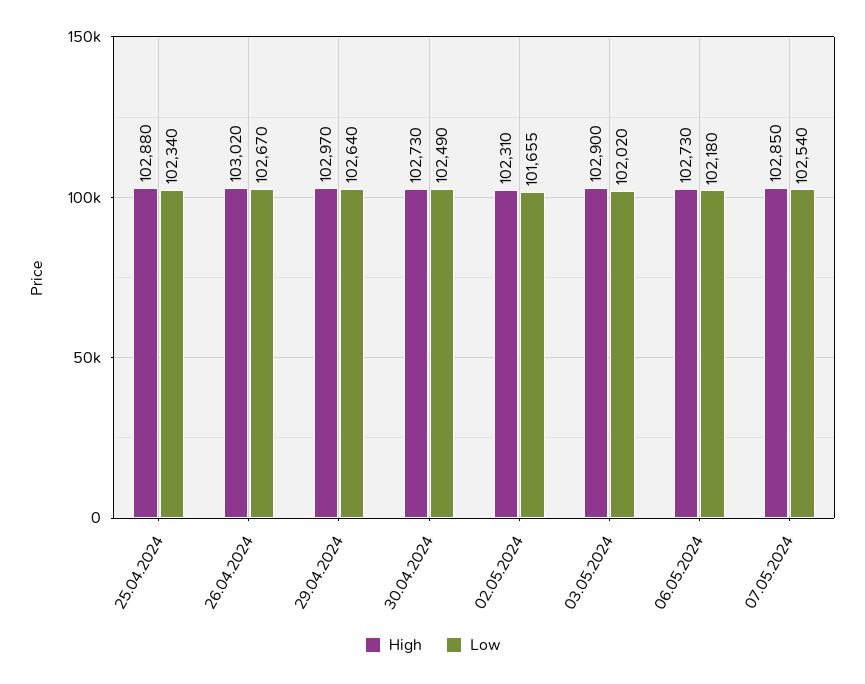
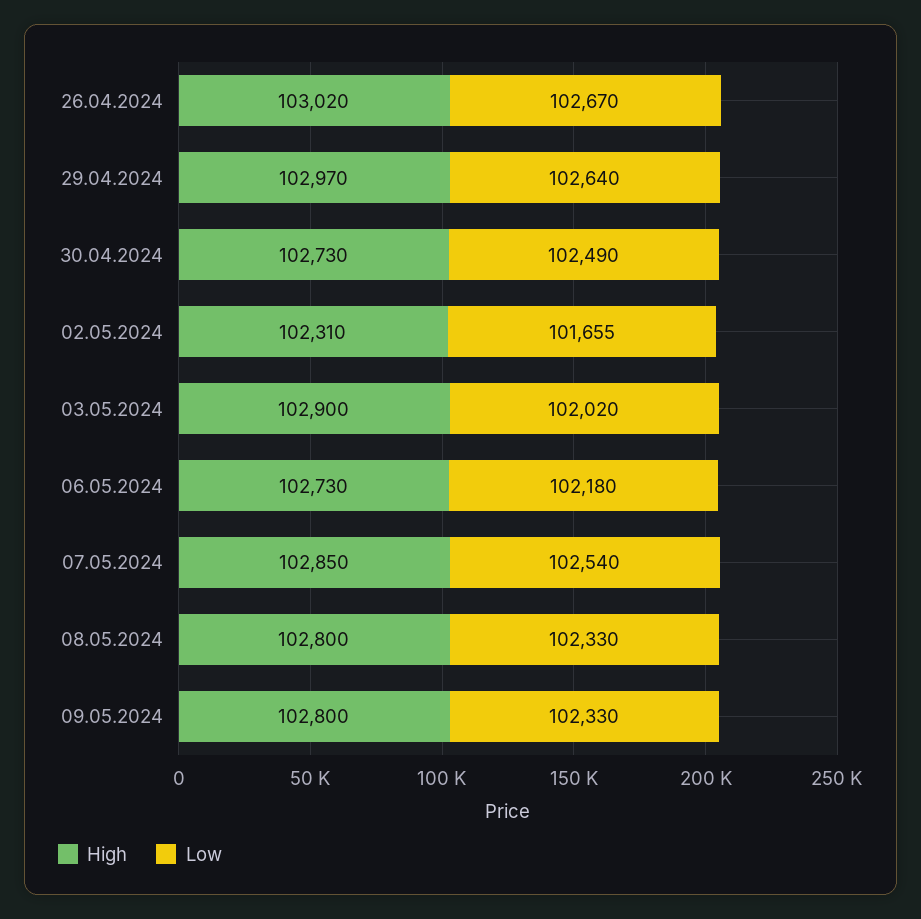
High, 25.04.2024: 102880 -> none
Low, 25.04.2024: 102340 -> none
High, 08.05.2024: none -> 102800
Low, 08.05.2024: none -> 102330
High, 09.05.2024: none -> 102800
Low, 09.05.2024: none -> 102330

